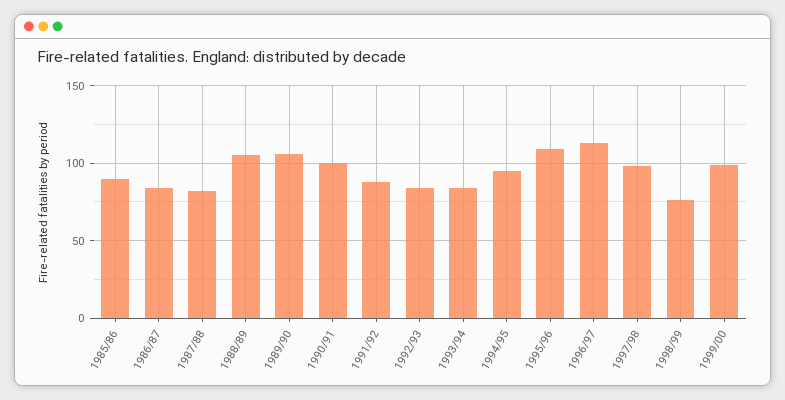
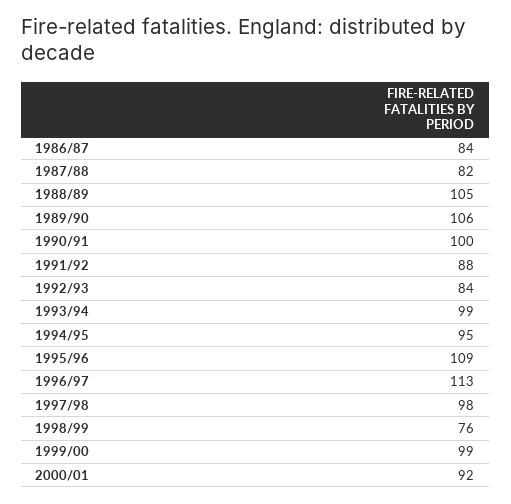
1985/86: 90 -> none
1993/94: 85 -> 99
2000/01: none -> 92

